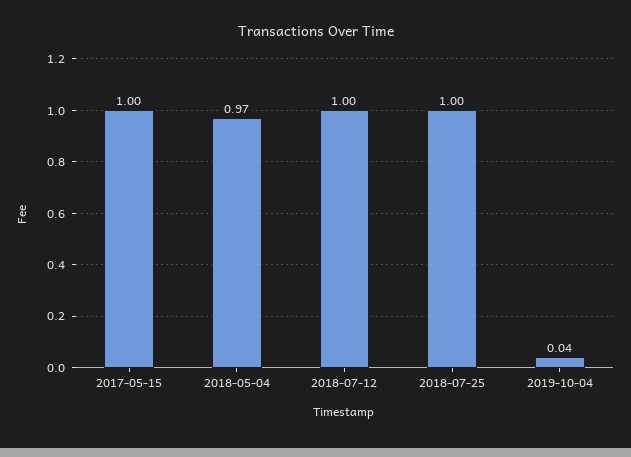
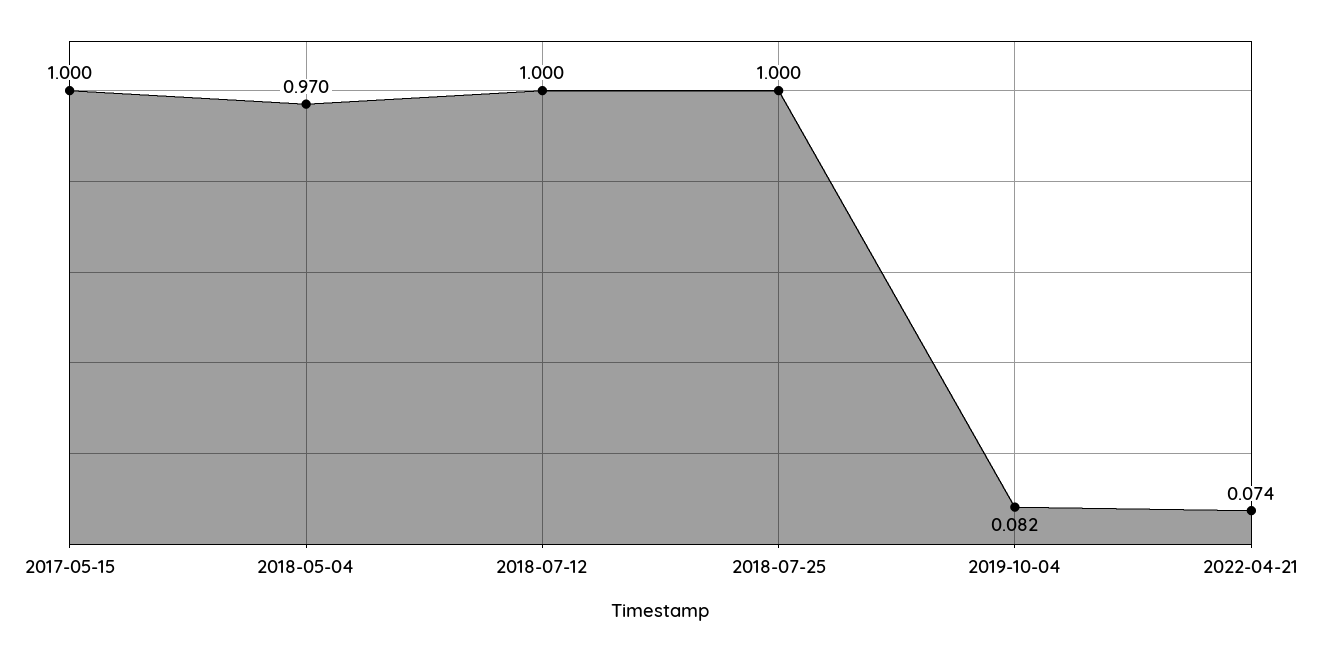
2019-10-04: 0.04 -> 0.082
2022-04-21: none -> 0.074

